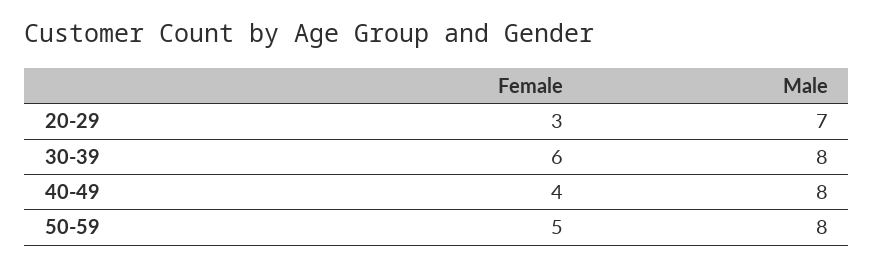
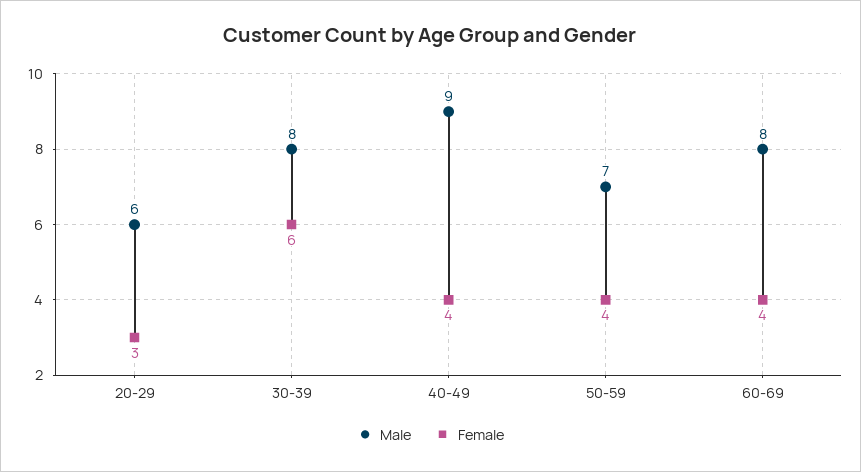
Male, 20-29: 7 -> 6
Male, 40-49: 8 -> 9
Female, 50-59: 5 -> 4
Male, 50-59: 8 -> 7
Male, 60-69: none -> 8
Female, 60-69: none -> 4

